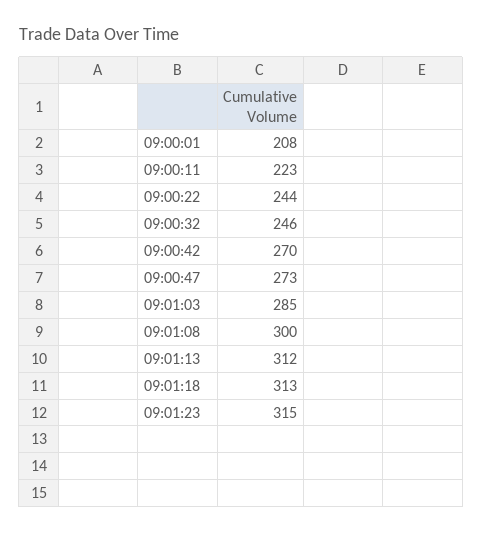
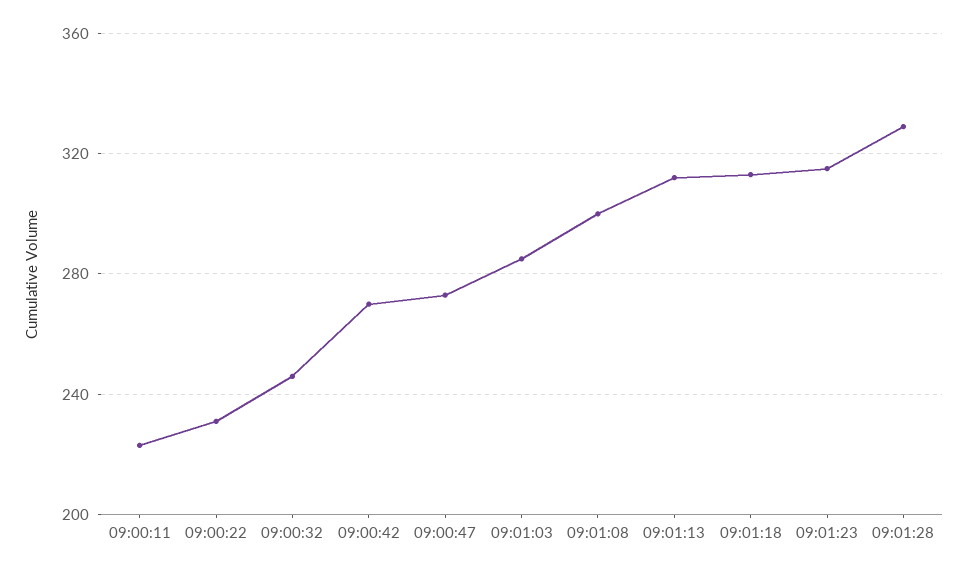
09:00:01: 208 -> none
09:00:22: 244 -> 230
09:01:28: none -> 330

